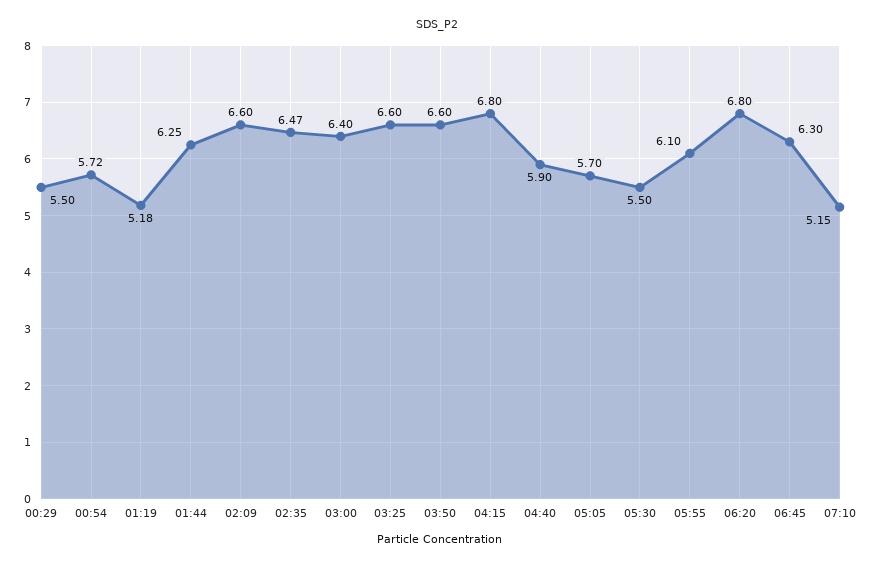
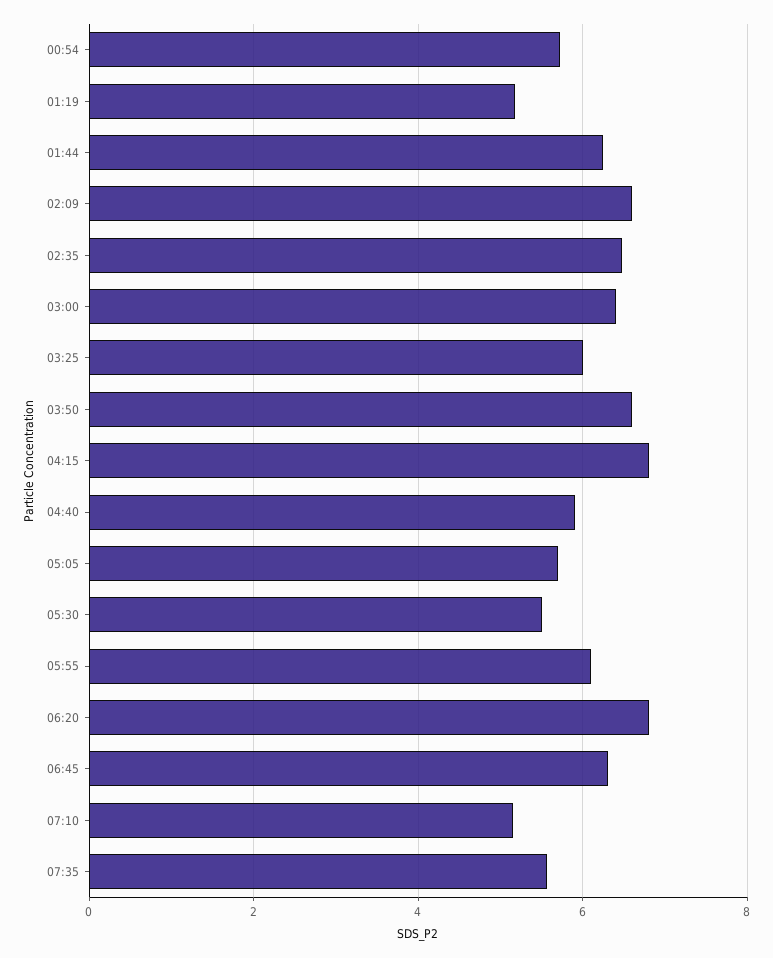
00:29: 5.5 -> none
03:25: 6.6 -> 6
07:35: none -> 5.6

